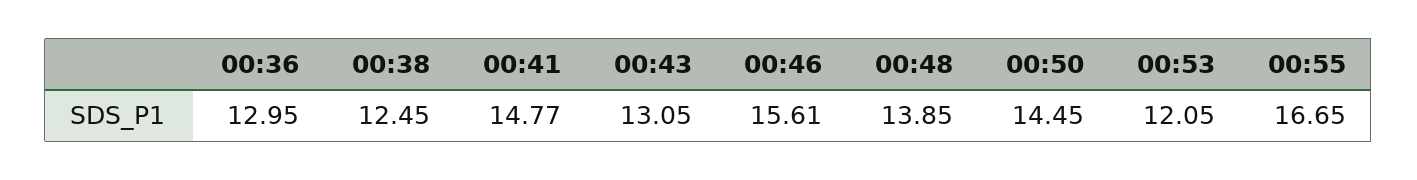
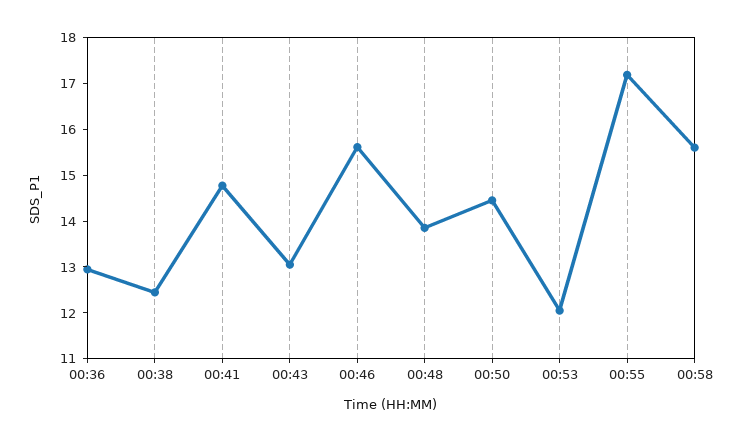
00:55: 16.65 -> 17.2
00:58: none -> 15.6

